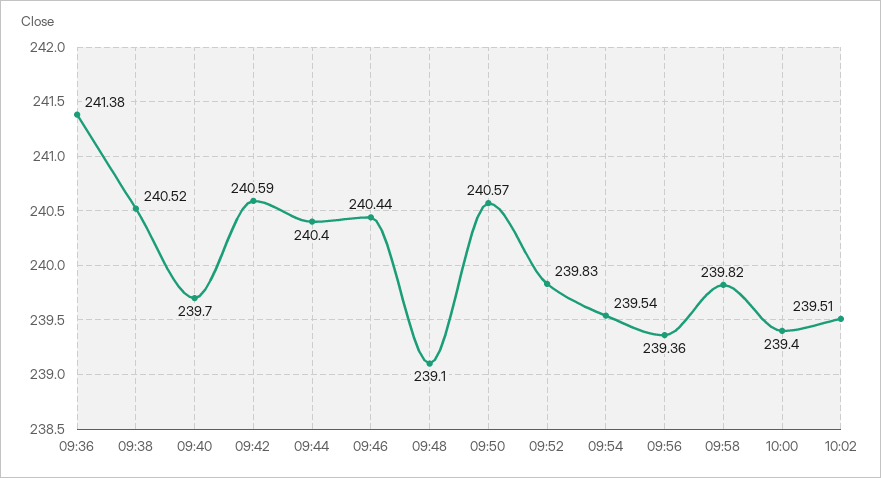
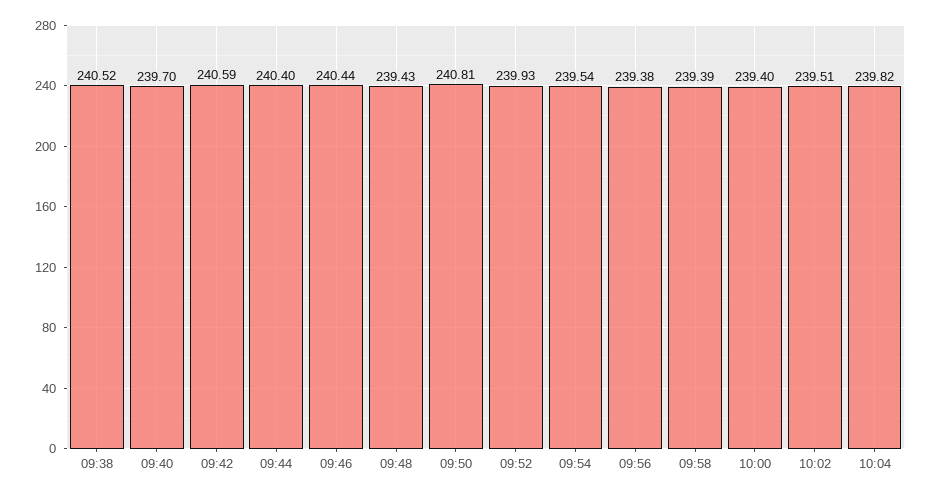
09:36: 241.38 -> none
09:48: 239.1 -> 239.43
09:50: 240.57 -> 240.81
09:52: 239.83 -> 239.93
09:56: 239.36 -> 239.38
09:58: 239.82 -> 239.39
10:04: none -> 239.82

